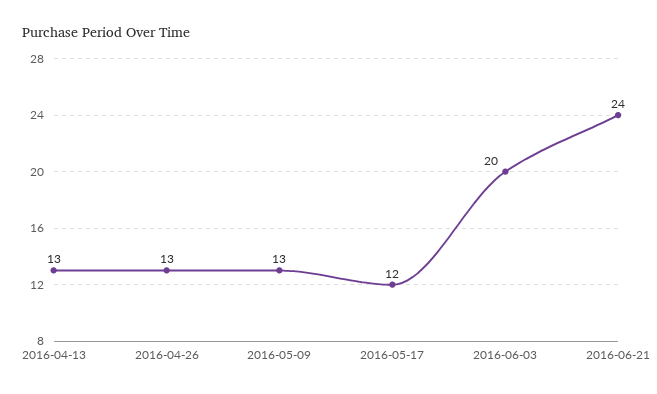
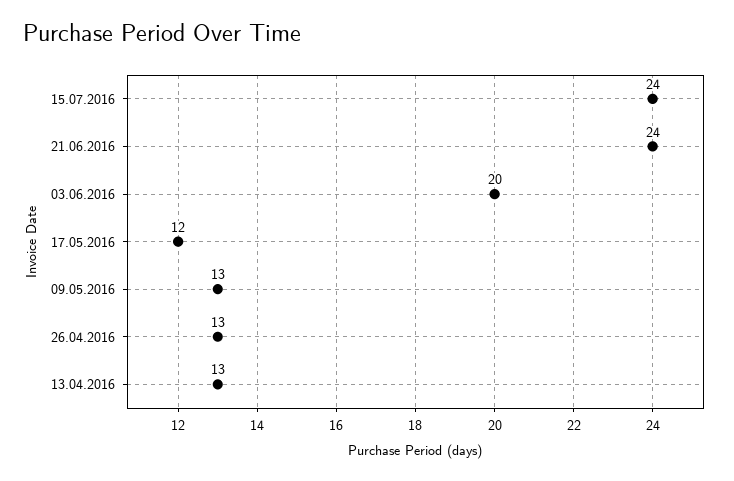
15.07.2016: none -> 24

